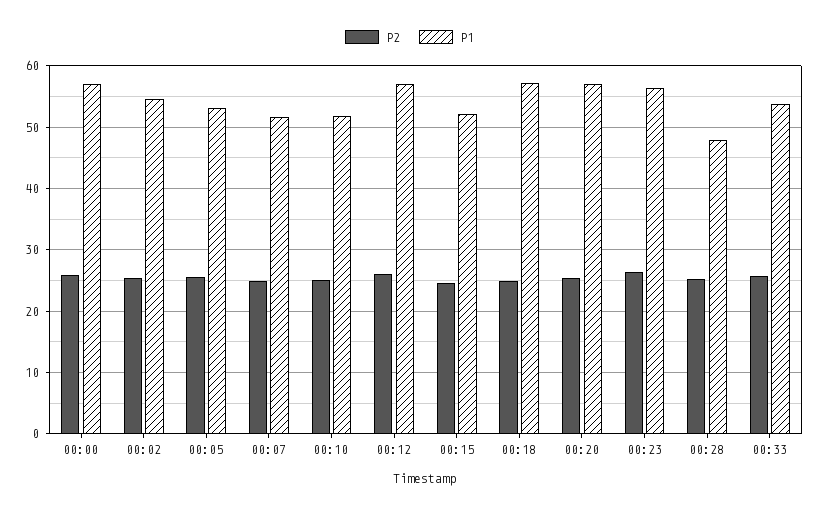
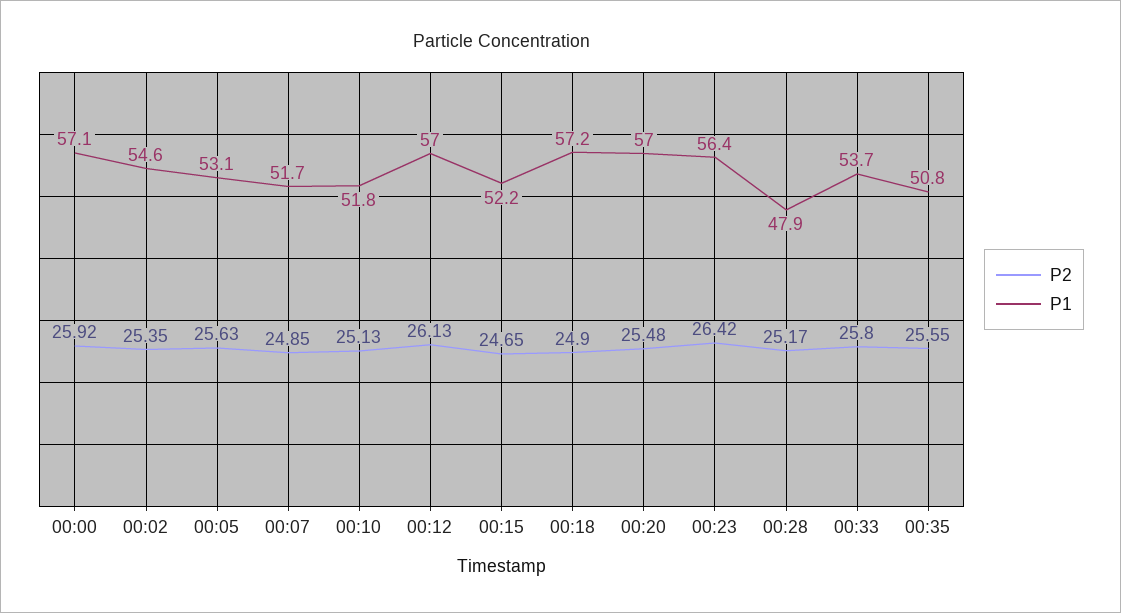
P2, 00:35: none -> 25.55
P1, 00:35: none -> 50.8

